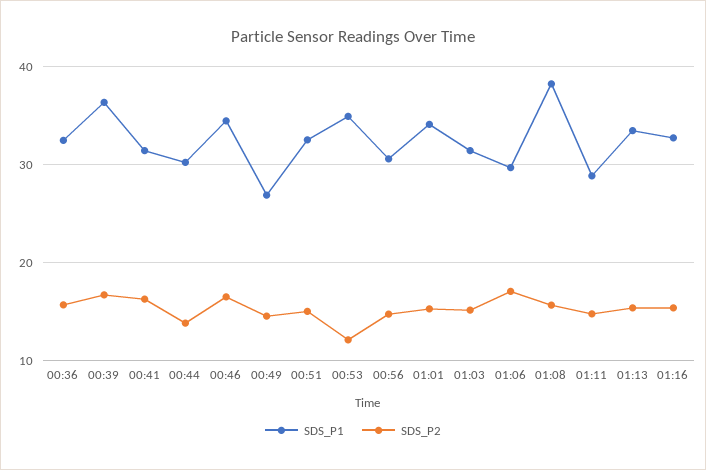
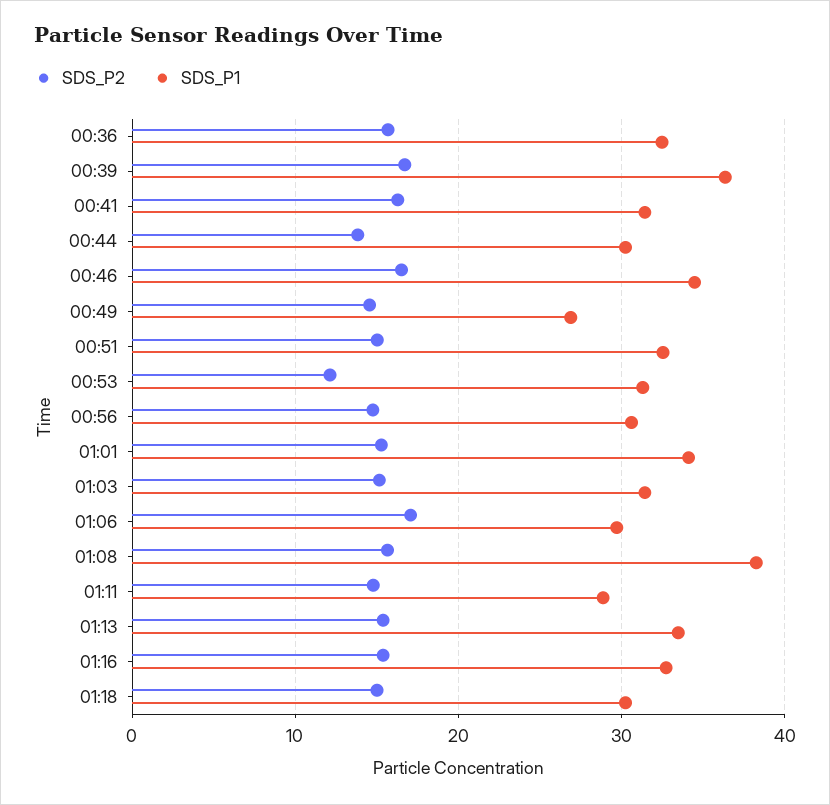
SDS_P1, 00:53: 35 -> 31
SDS_P2, 01:18: none -> 15
SDS_P1, 01:18: none -> 30

